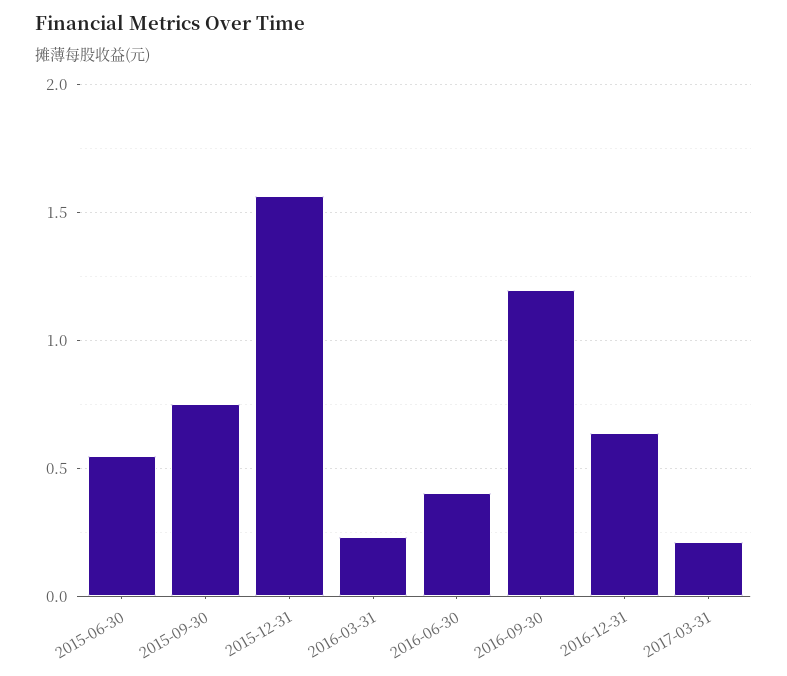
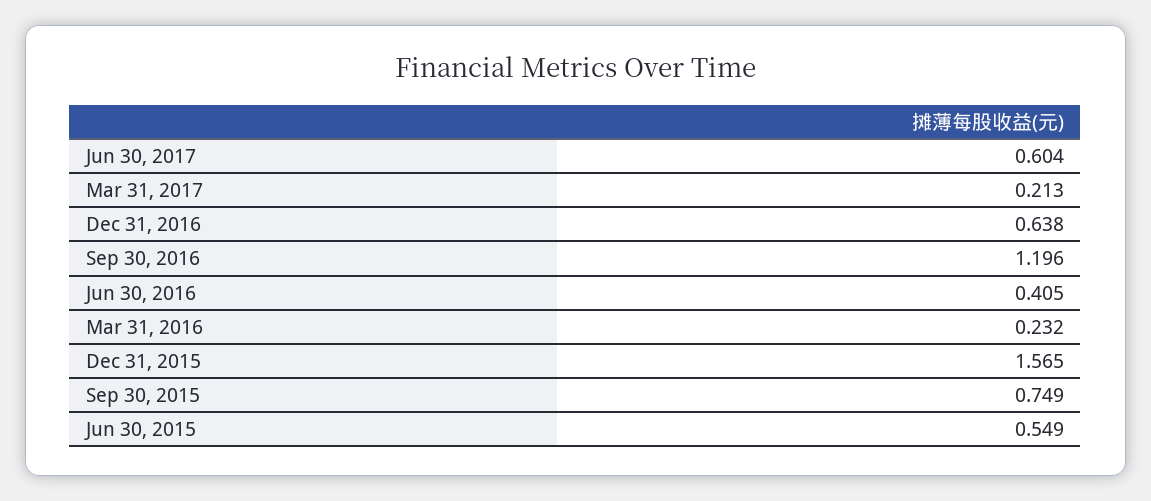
Jun 30, 2017: none -> 0.604

